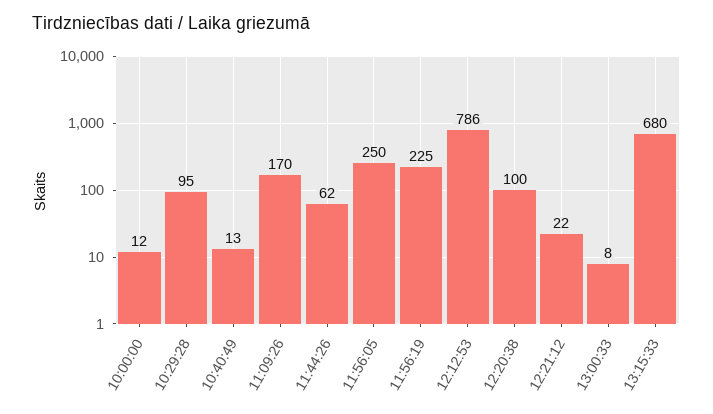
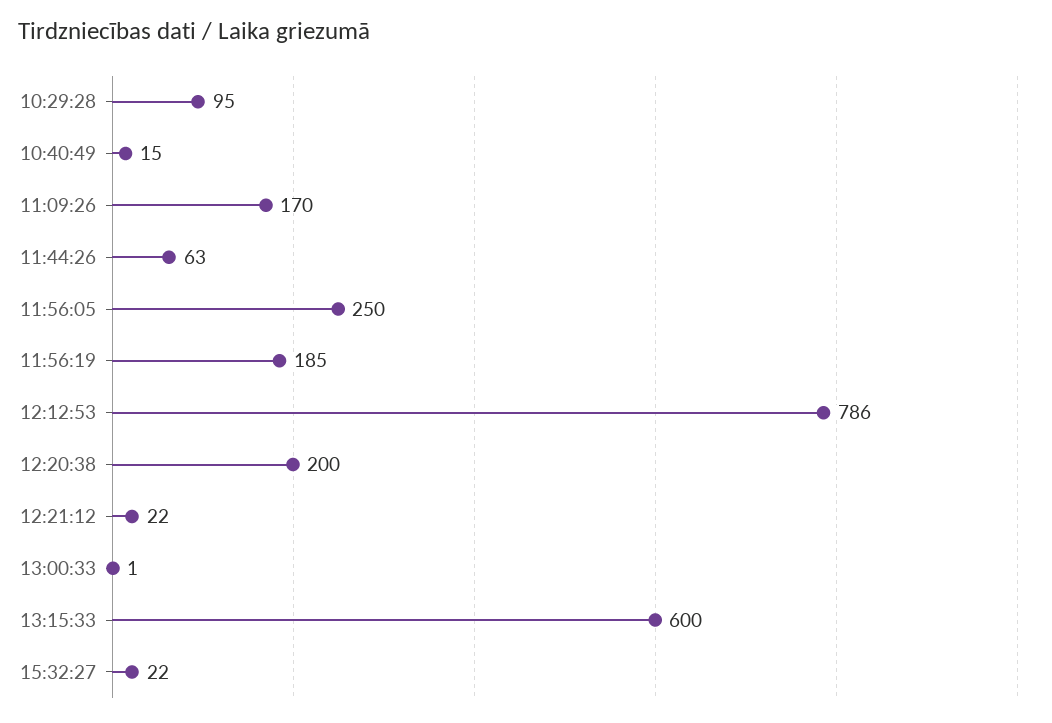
10:00:00: 12 -> none
10:40:49: 13 -> 15
11:44:26: 62 -> 63
11:56:19: 225 -> 185
12:20:38: 100 -> 200
13:00:33: 8 -> 1
13:15:33: 680 -> 600
15:32:27: none -> 22

